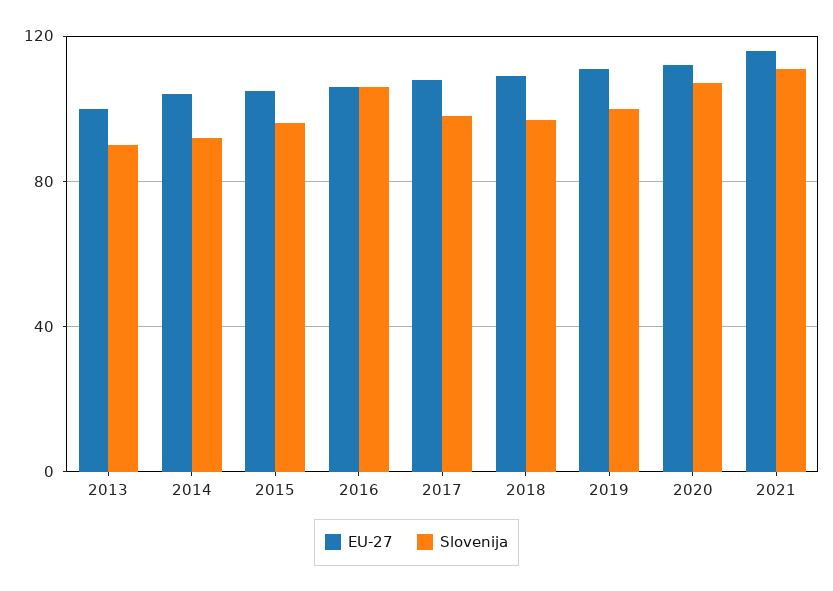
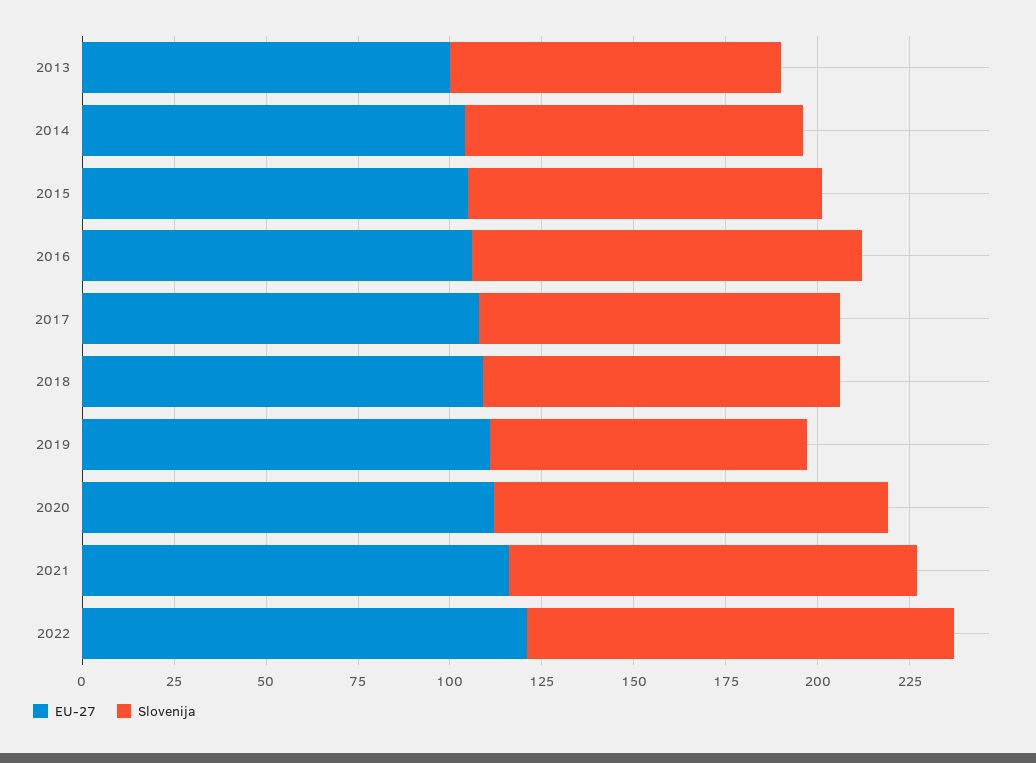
Slovenija, 2019: 100 -> 85
EU-27, 2022: none -> 120
Slovenija, 2022: none -> 115

